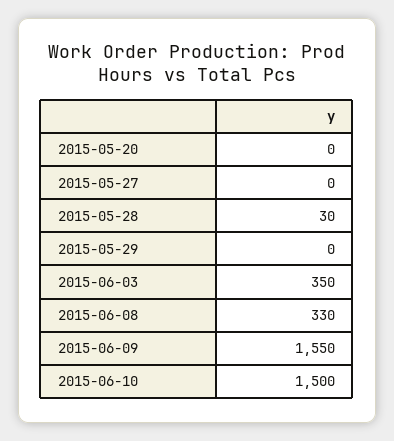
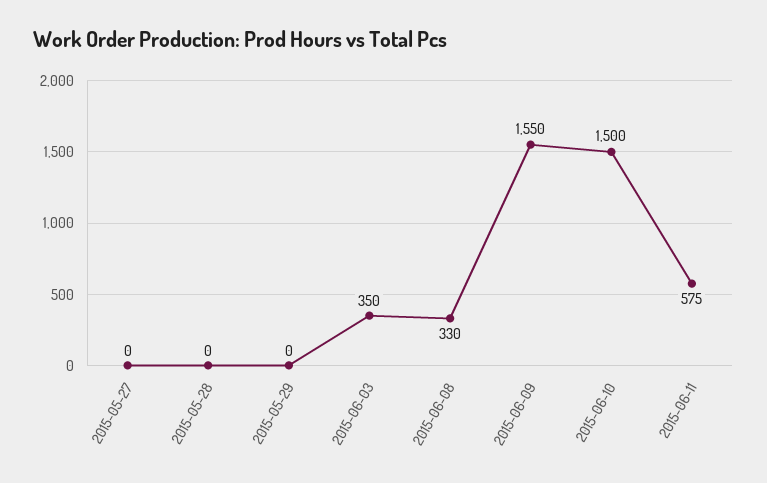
2015-05-20: 0 -> none
2015-05-28: 30 -> 0
2015-06-11: none -> 575

